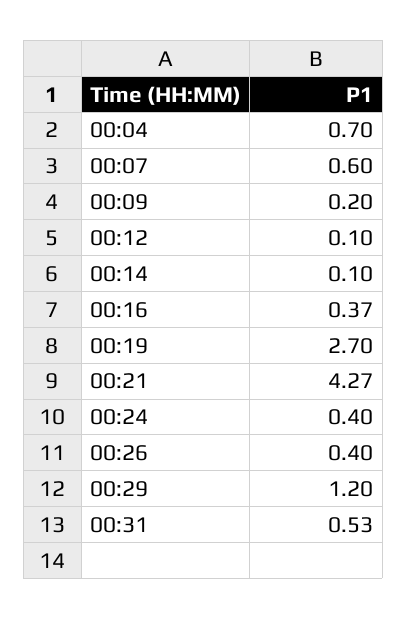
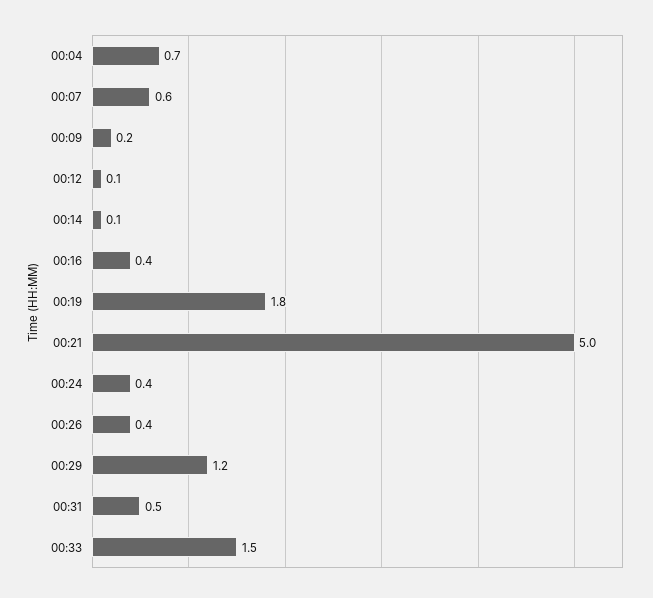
00:19: 2.7 -> 1.8
00:21: 4.27 -> 5
00:33: none -> 1.5

